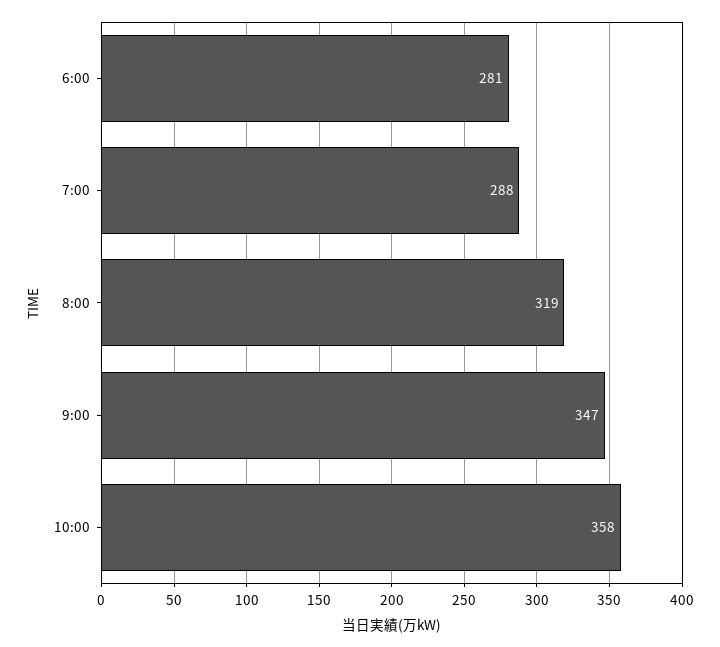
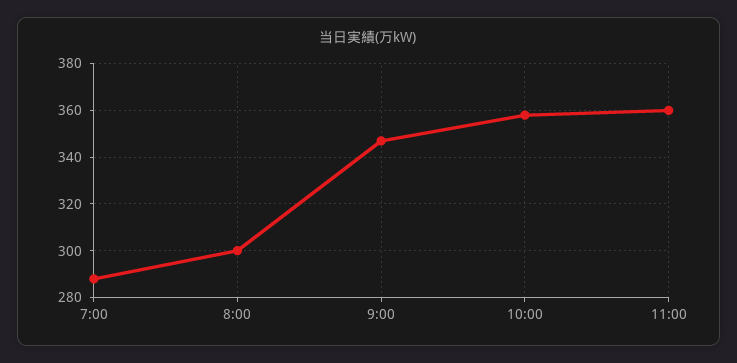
6:00: 281 -> none
8:00: 319 -> 300
11:00: none -> 360

